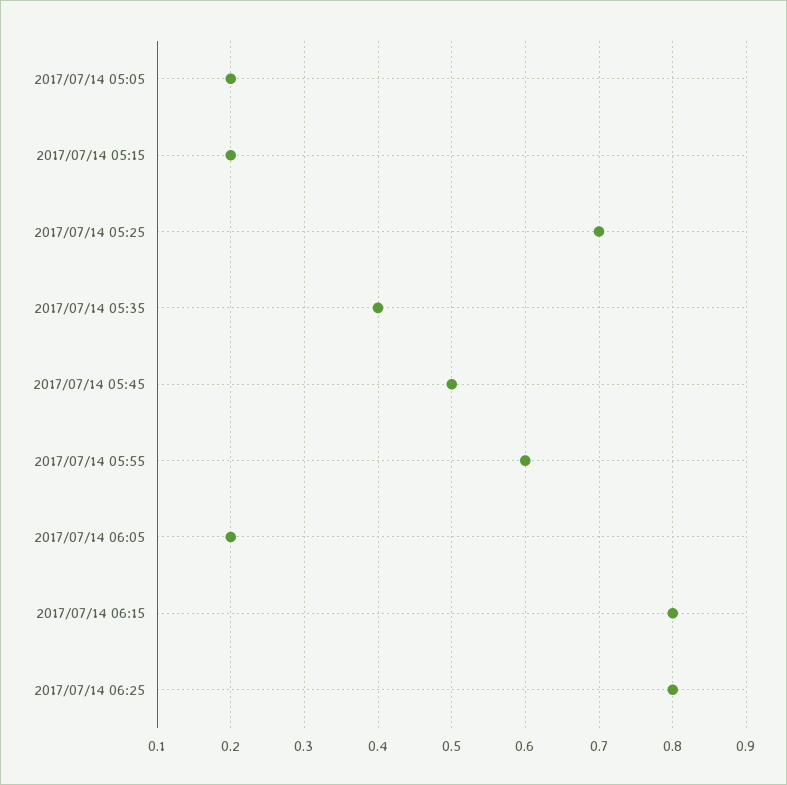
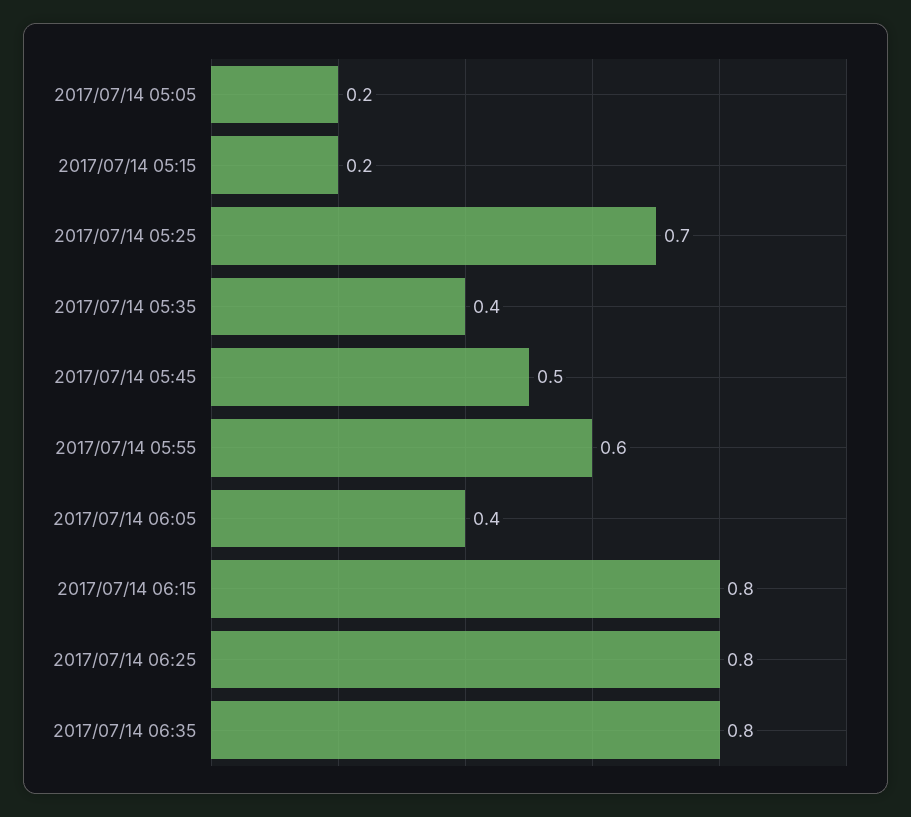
2017/07/14 06:05: 0.2 -> 0.4
2017/07/14 06:35: none -> 0.8

